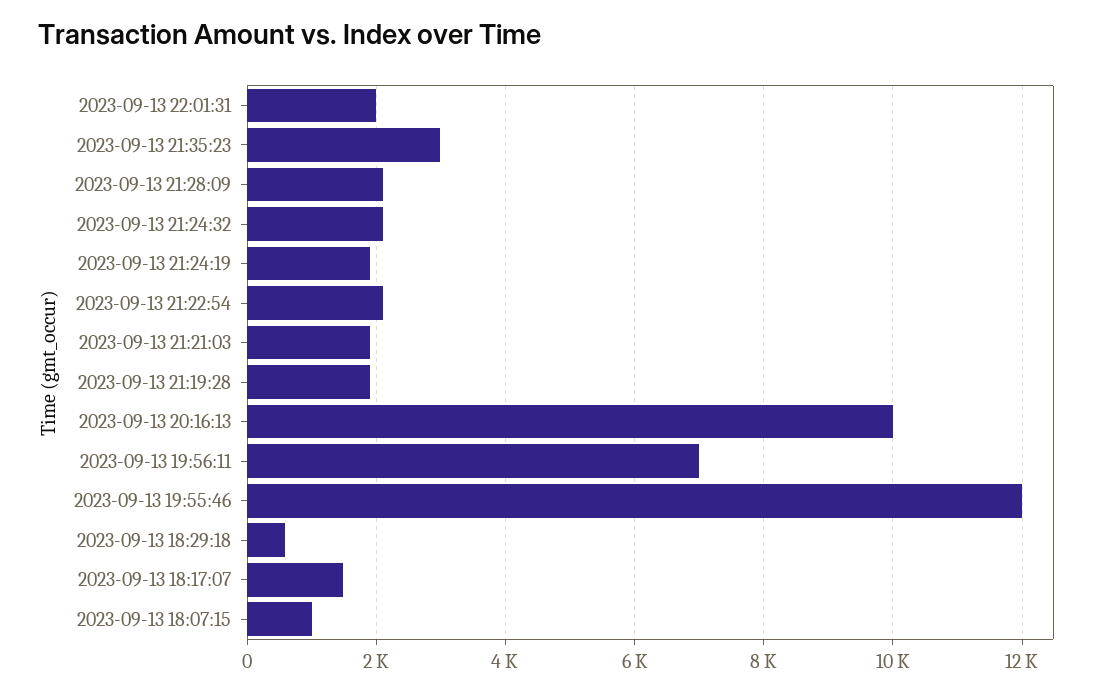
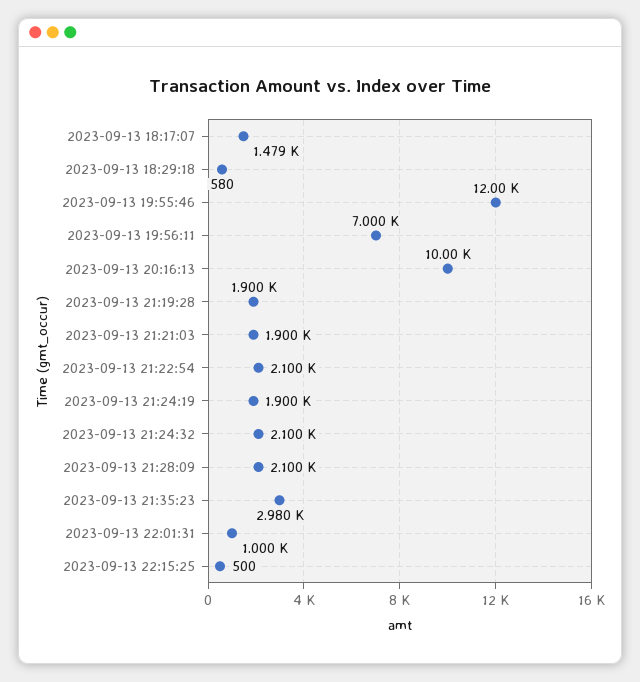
2023-09-13 22:01:31: 2000 -> 1000
2023-09-13 18:07:15: 1000 -> none
2023-09-13 22:15:25: none -> 500

